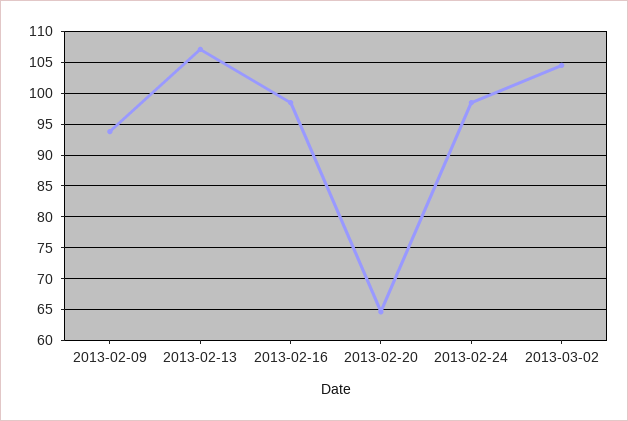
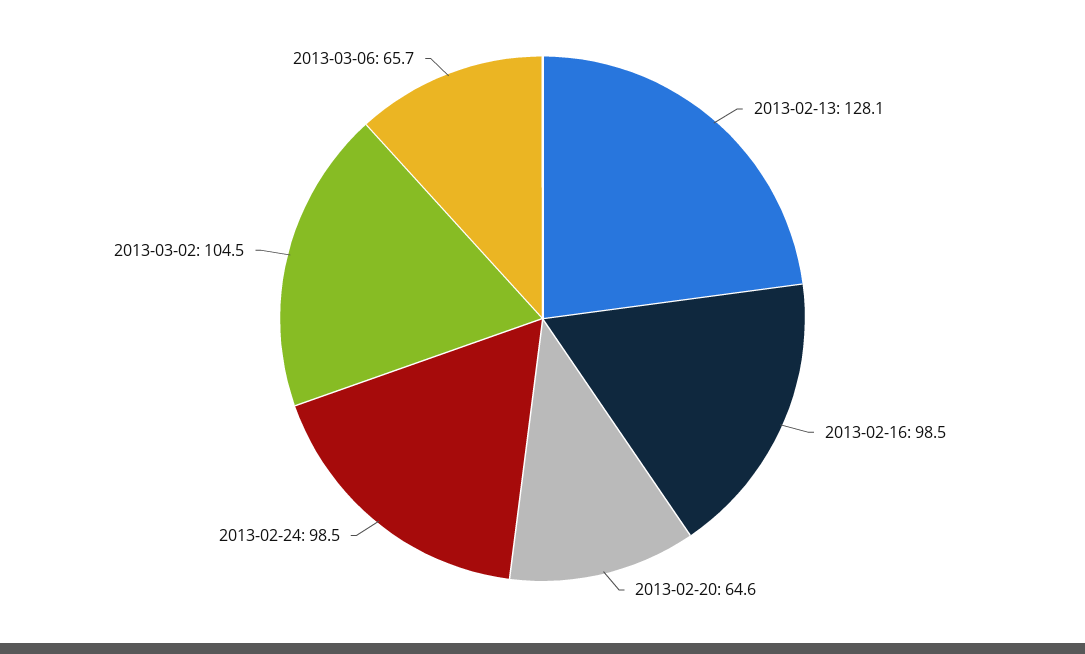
2013-02-09: 94 -> none
2013-02-13: 107 -> 128.1
2013-03-06: none -> 65.7

